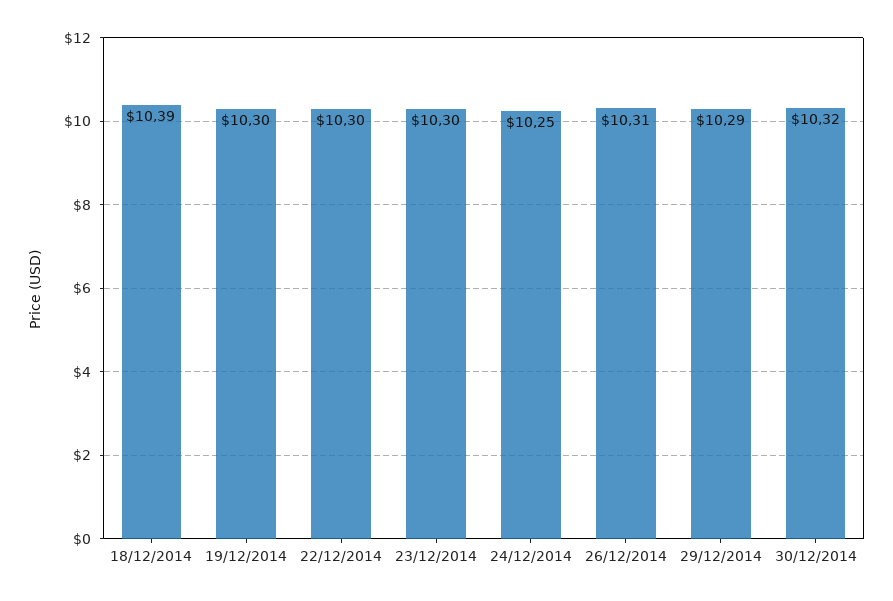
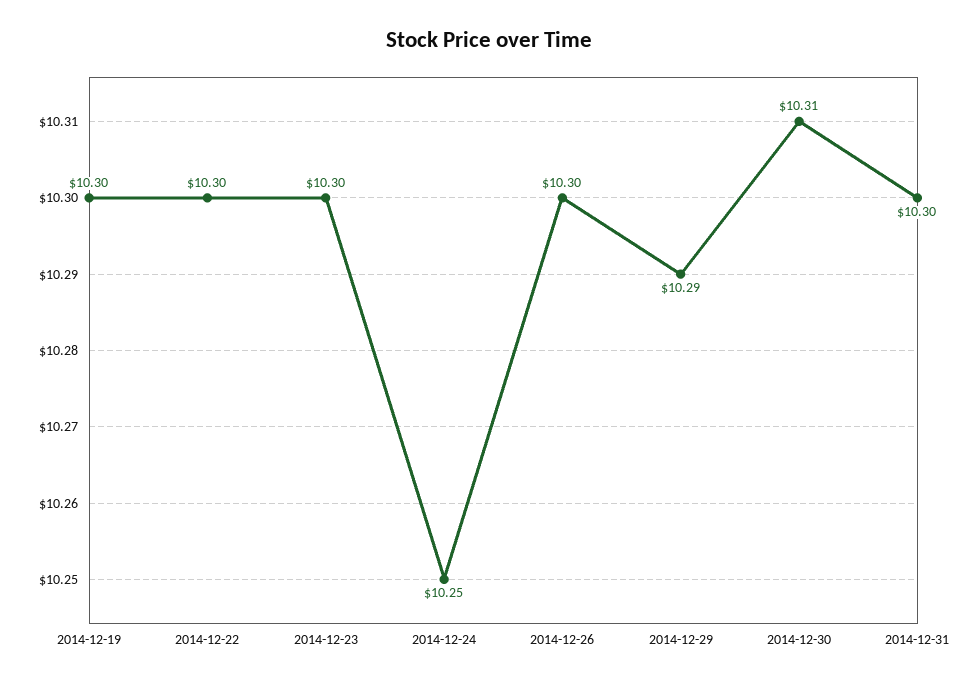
18/12/2014: 10.39 -> none
26/12/2014: 10.31 -> 10.3
30/12/2014: 10.32 -> 10.31
2014-12-31: none -> 10.3

